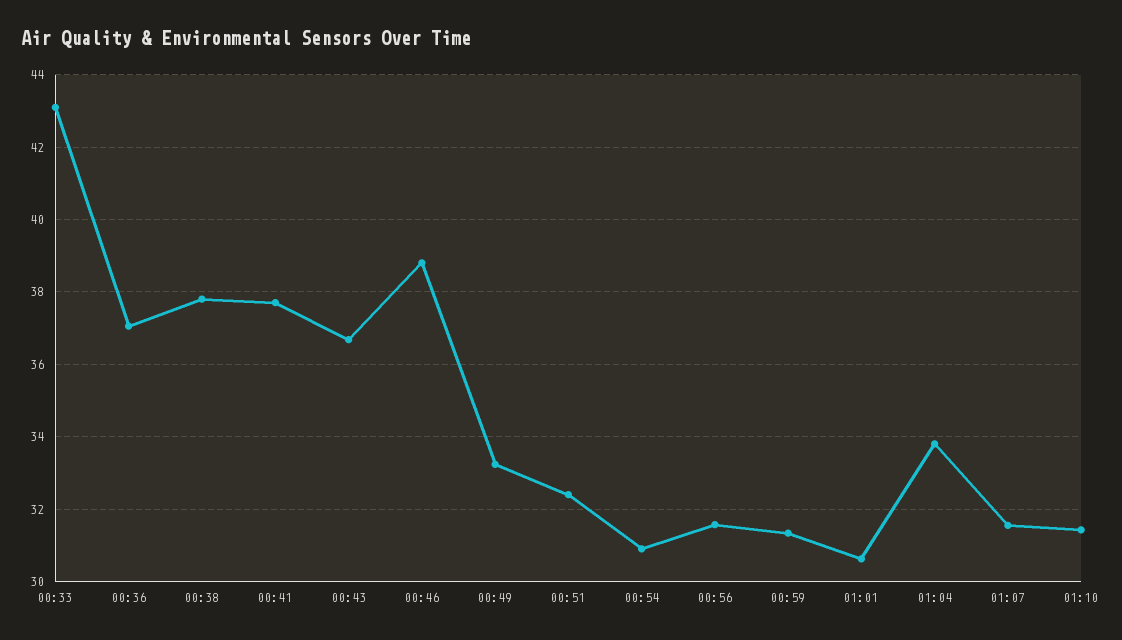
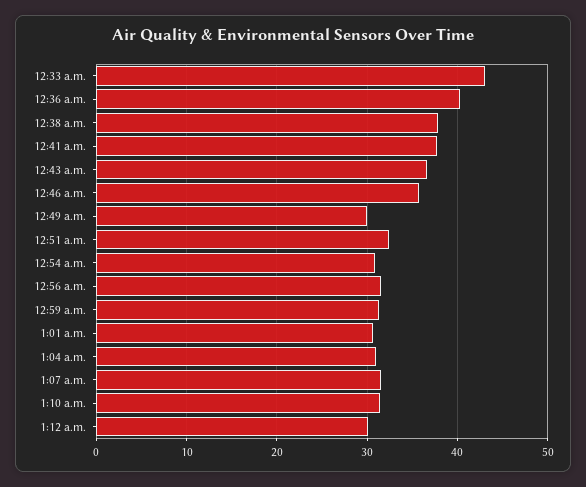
00:36: 37 -> 40
00:46: 38.8 -> 36
00:49: 33.2 -> 30
01:04: 33.8 -> 31
1:12 a.m.: none -> 30

